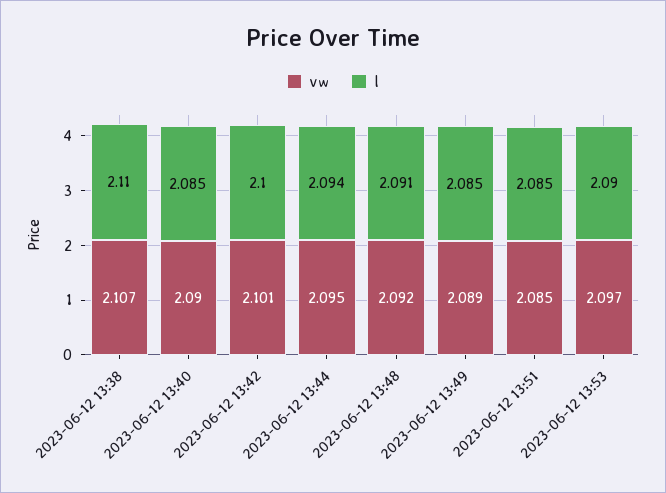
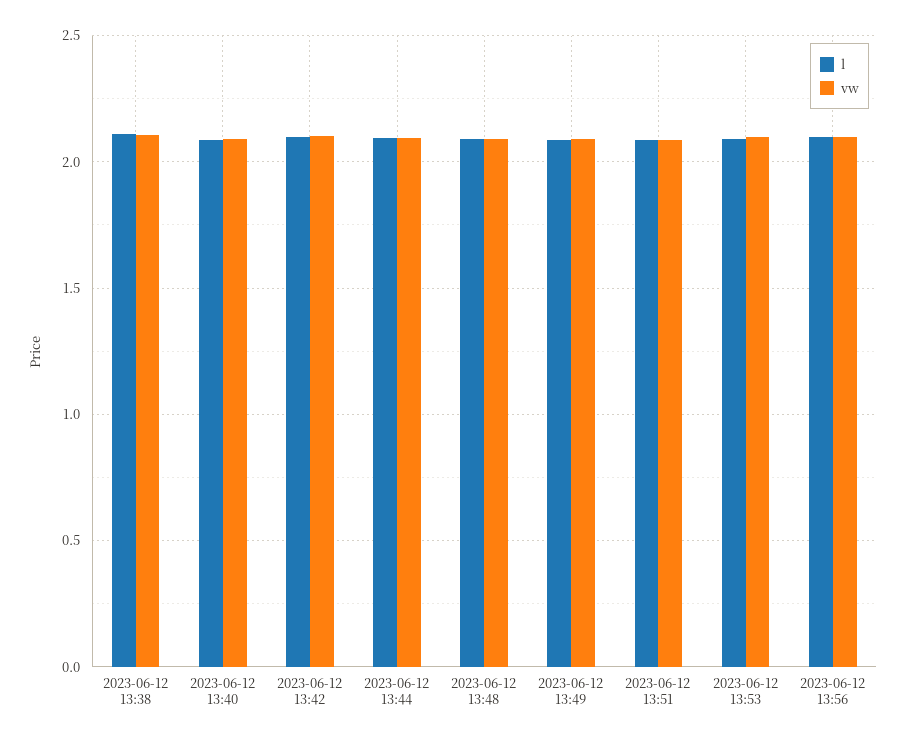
l, 2023-06-12 13:56: none -> 2.1
vw, 2023-06-12 13:56: none -> 2.1

